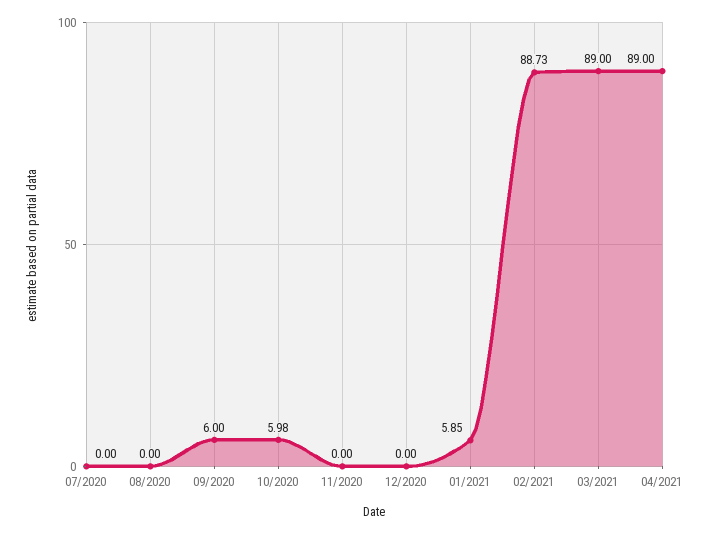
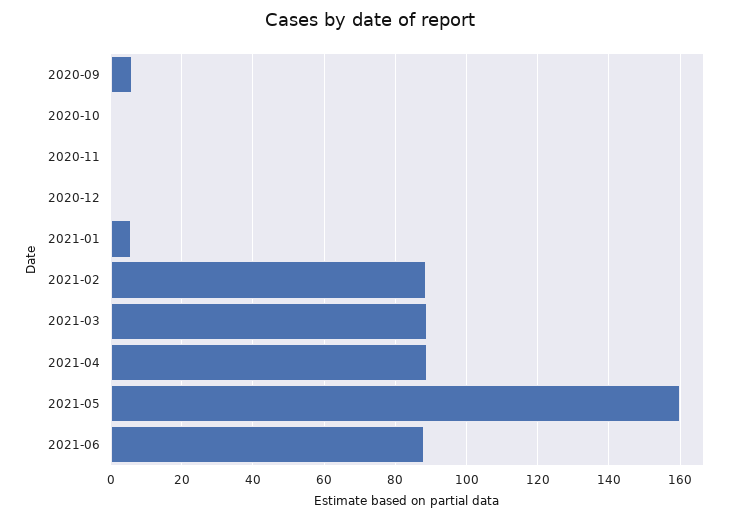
07/2020: 0 -> none
08/2020: 0 -> none
10/2020: 5.98 -> 0
2021-05: none -> 160
2021-06: none -> 88

